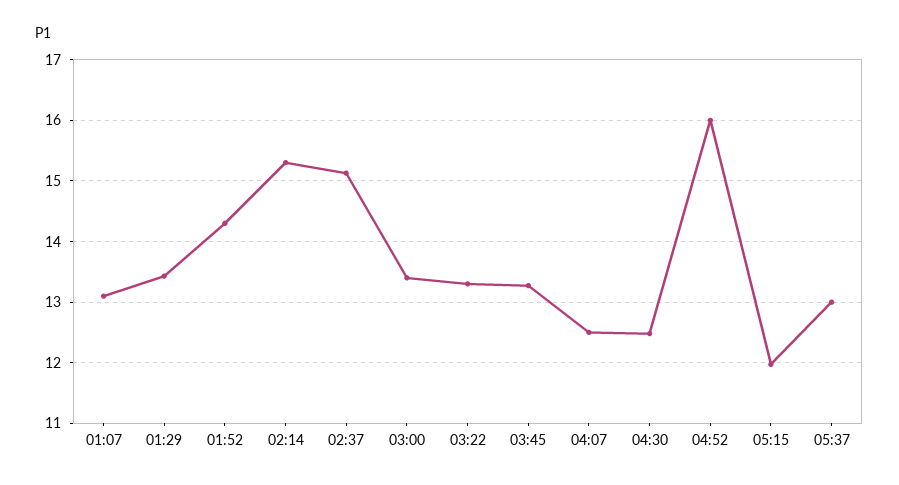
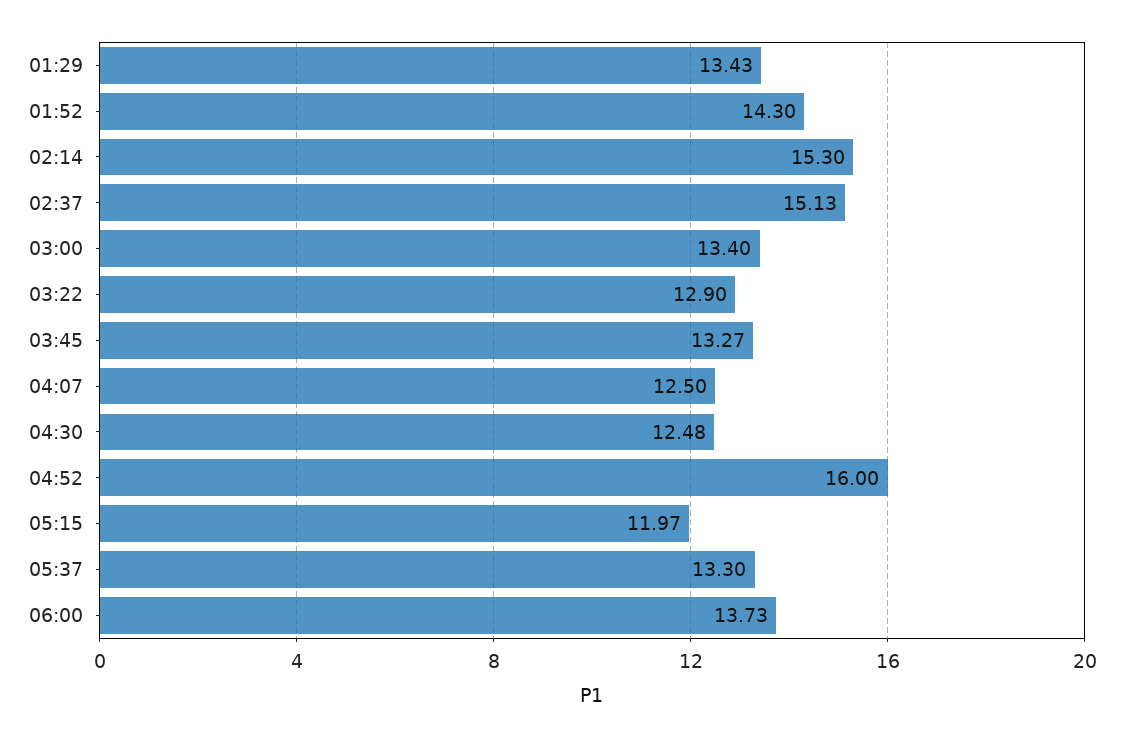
01:07: 13.1 -> none
03:22: 13.3 -> 12.9
05:37: 13 -> 13.3
06:00: none -> 13.73

